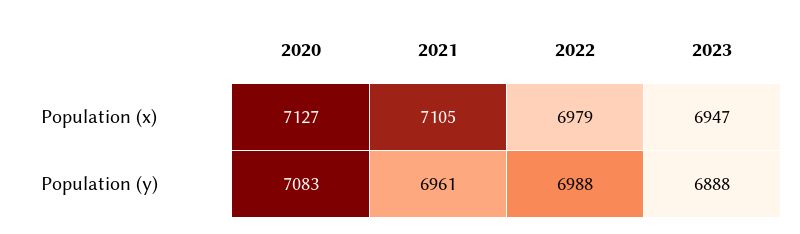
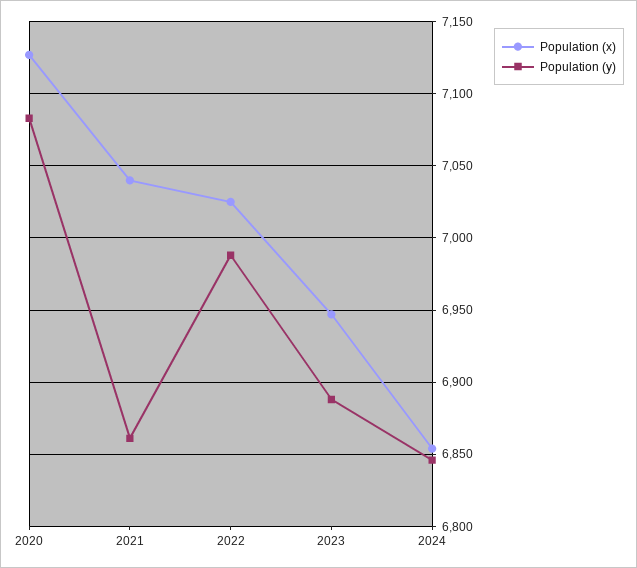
Population (x), 2021: 7105 -> 7040
Population (x), 2022: 6979 -> 7025
Population (y), 2021: 6961 -> 6860
Population (x), 2024: none -> 6855
Population (y), 2024: none -> 6845

